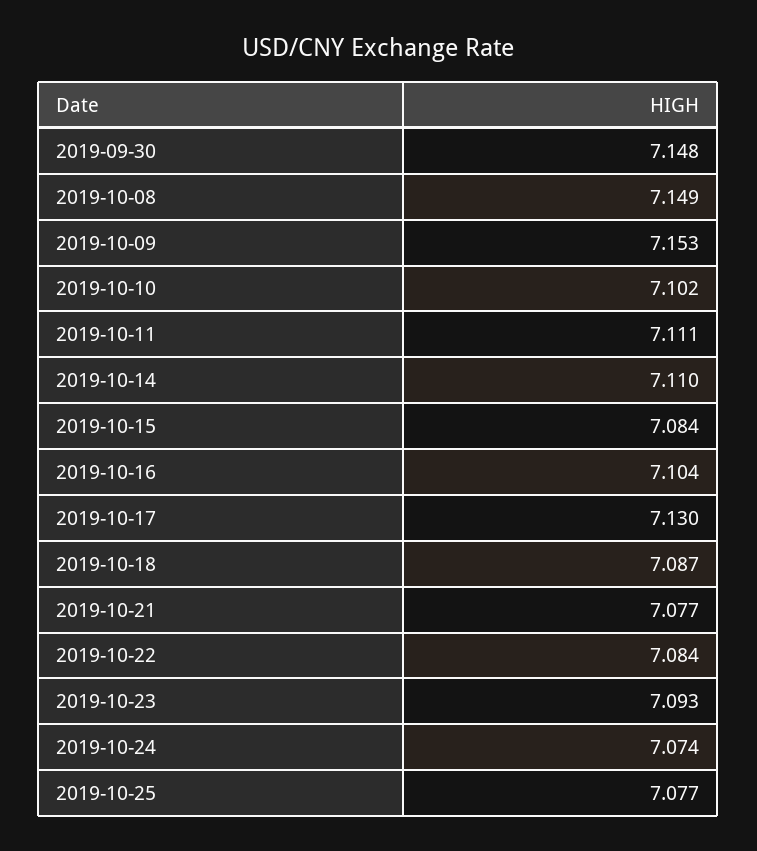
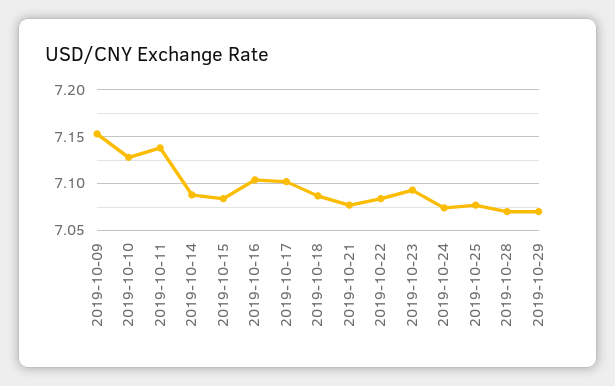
2019-09-30: 7.148 -> none
2019-10-08: 7.149 -> none
2019-10-10: 7.102 -> 7.13
2019-10-11: 7.111 -> 7.14
2019-10-14: 7.11 -> 7.09
2019-10-17: 7.13 -> 7.1
2019-10-28: none -> 7.07
2019-10-29: none -> 7.07

